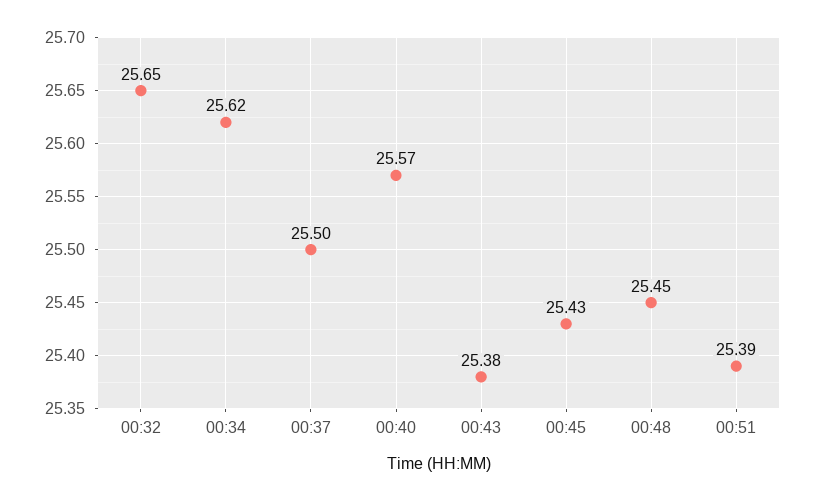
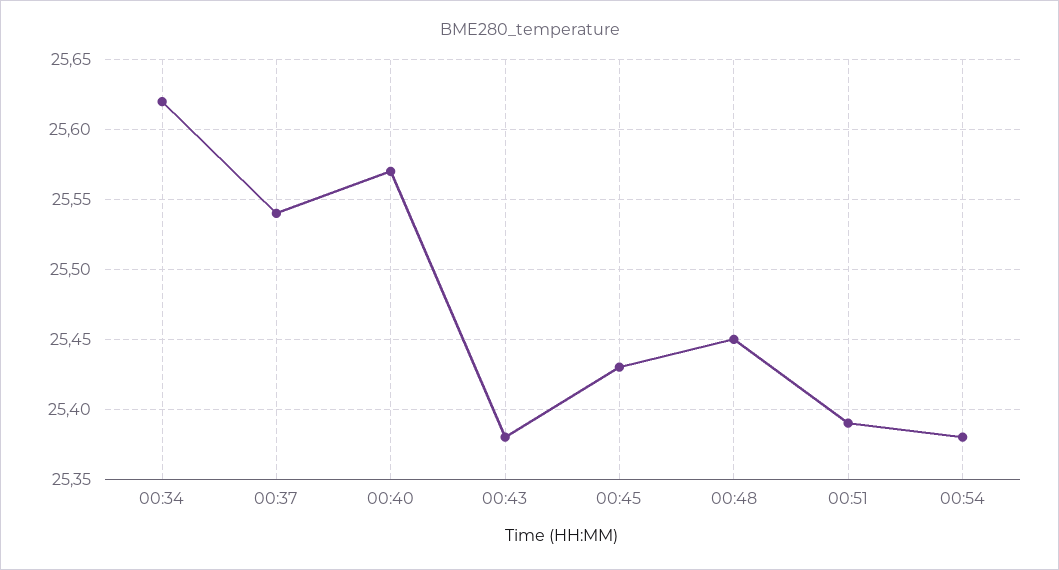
00:32: 25.65 -> none
00:37: 25.5 -> 25.54
00:54: none -> 25.38

